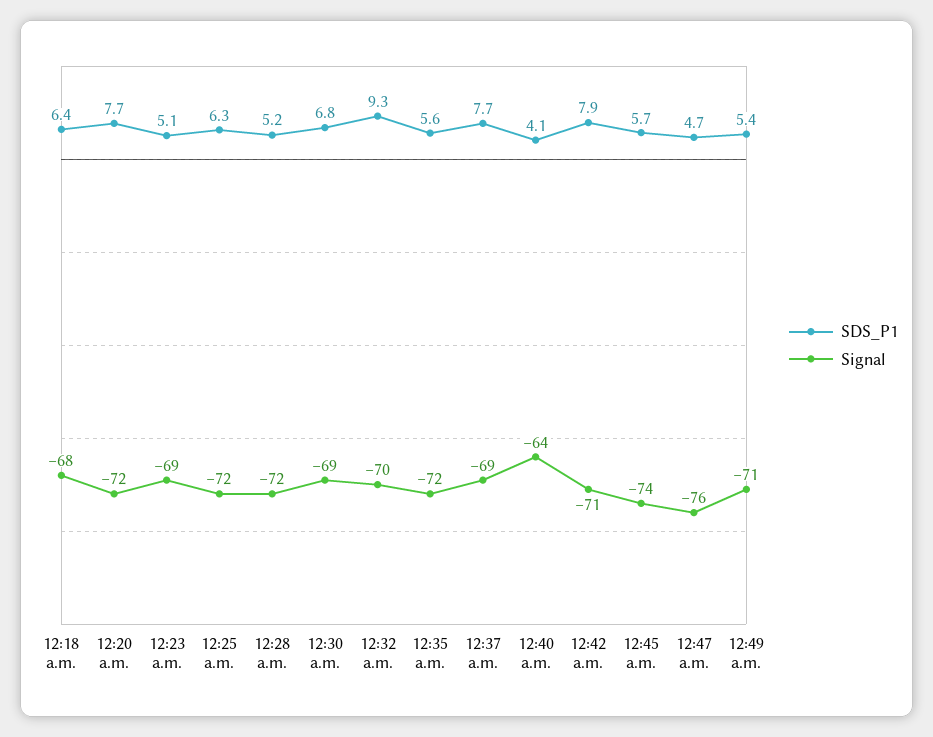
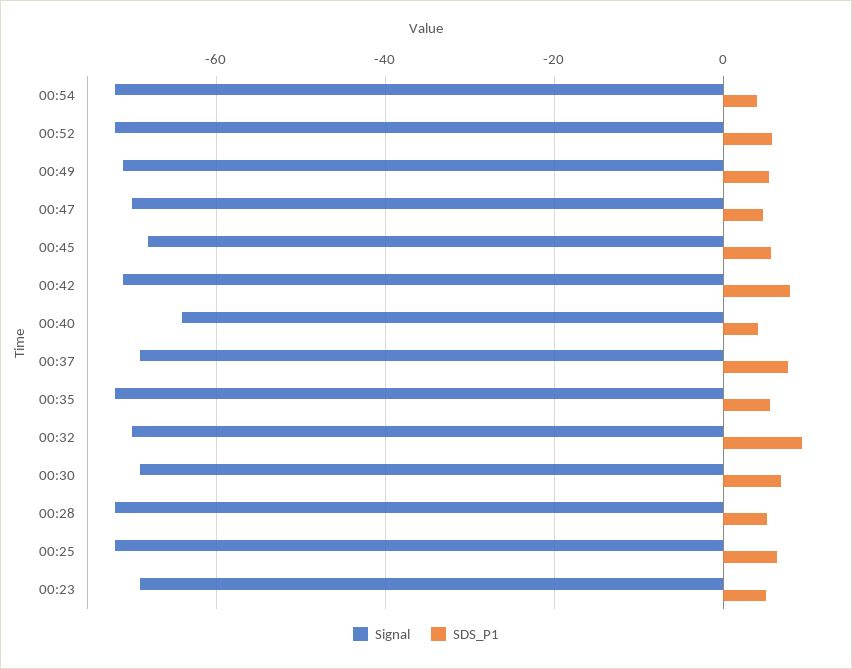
SDS_P1, 12:18 a.m.: 6.4 -> none
Signal, 12:18 a.m.: -68 -> none
SDS_P1, 12:20 a.m.: 7.7 -> none
Signal, 12:20 a.m.: -72 -> none
Signal, 12:45 a.m.: -74 -> -68
Signal, 12:47 a.m.: -76 -> -70
Signal, 00:54: none -> -72
SDS_P1, 00:54: none -> 4
Signal, 00:52: none -> -72
SDS_P1, 00:52: none -> 6

